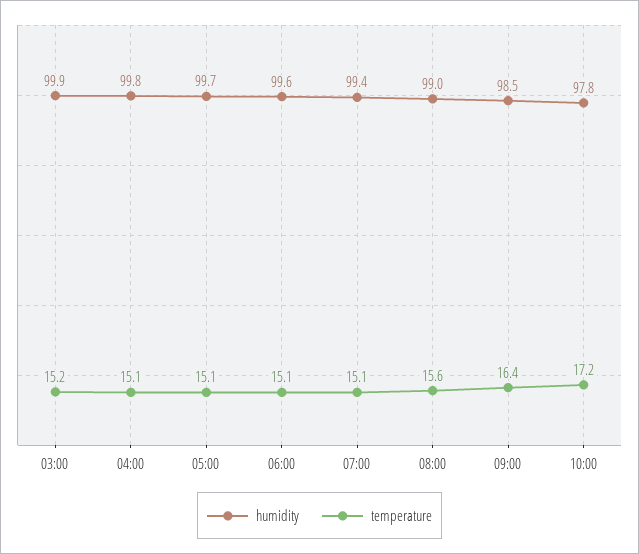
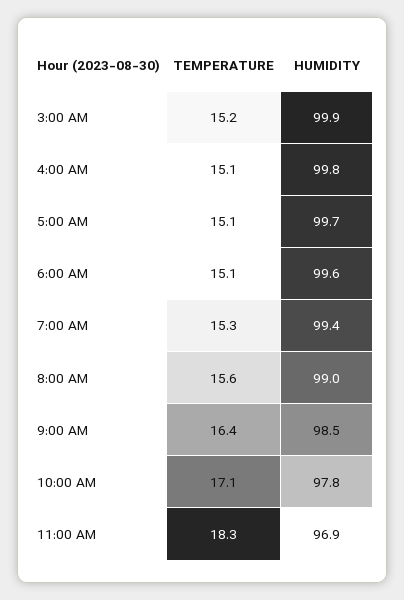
temperature, 07:00: 15.1 -> 15.3
temperature, 10:00: 17.2 -> 17.1
temperature, 11:00 AM: none -> 18.3
humidity, 11:00 AM: none -> 96.9

